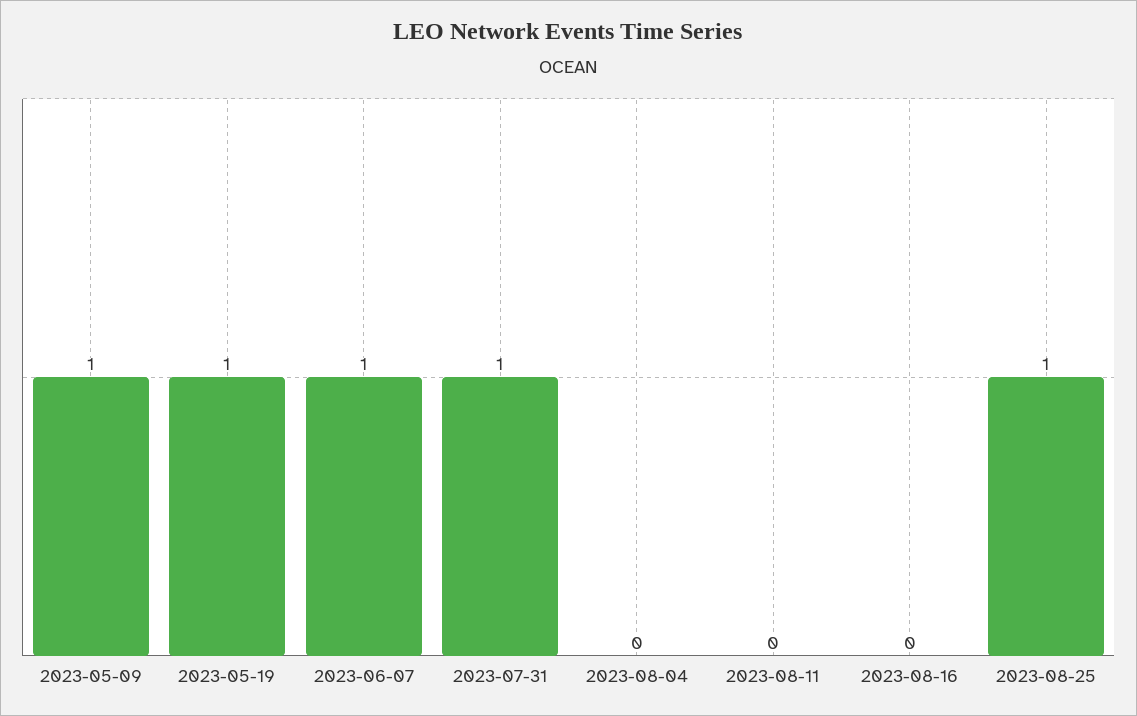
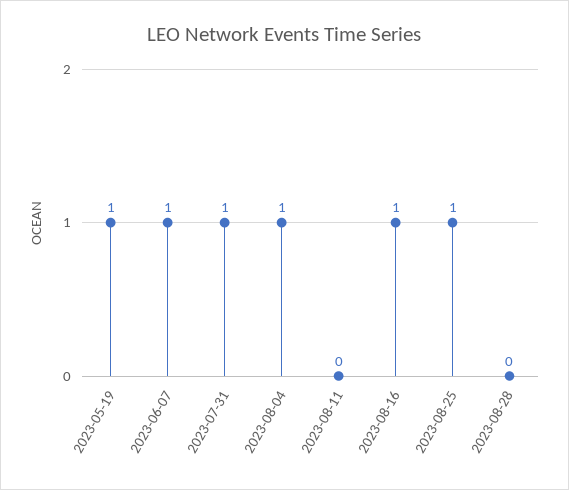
2023-05-09: 1 -> none
2023-08-04: 0 -> 1
2023-08-16: 0 -> 1
2023-08-28: none -> 0

